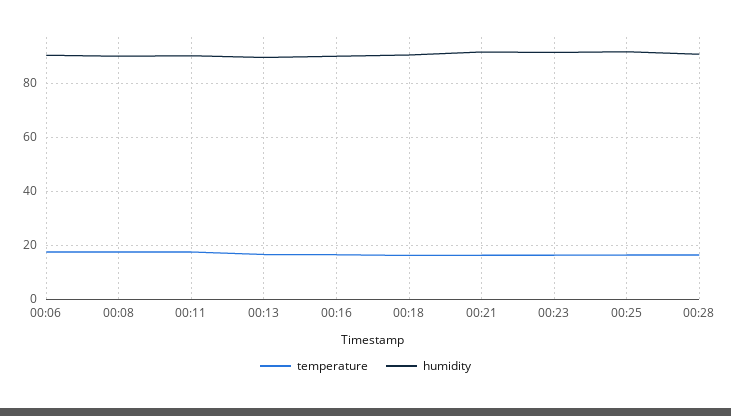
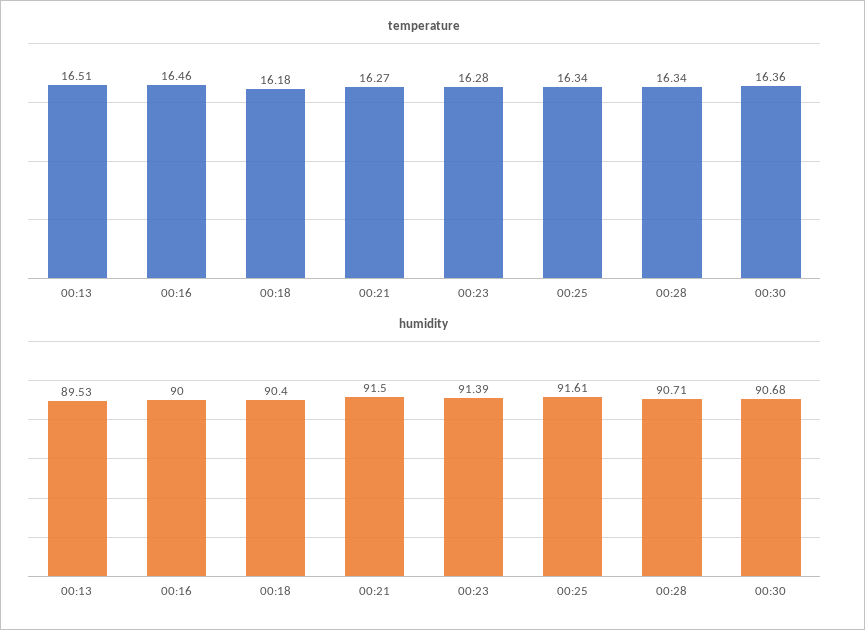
temperature, 00:06: 17.5 -> none
humidity, 00:06: 90 -> none
temperature, 00:08: 17.5 -> none
humidity, 00:08: 90 -> none
temperature, 00:11: 17.5 -> none
humidity, 00:11: 90 -> none
temperature, 00:30: none -> 16.36
humidity, 00:30: none -> 90.68

